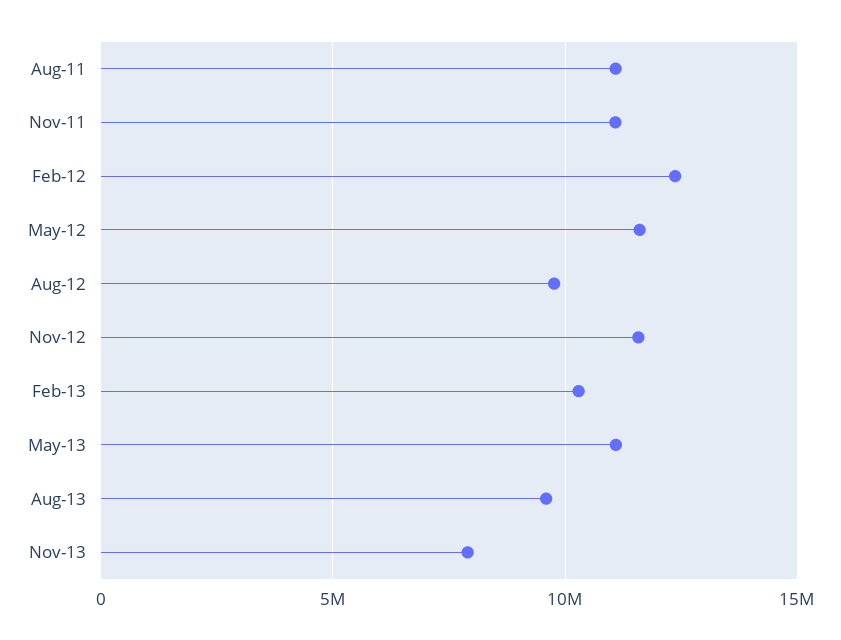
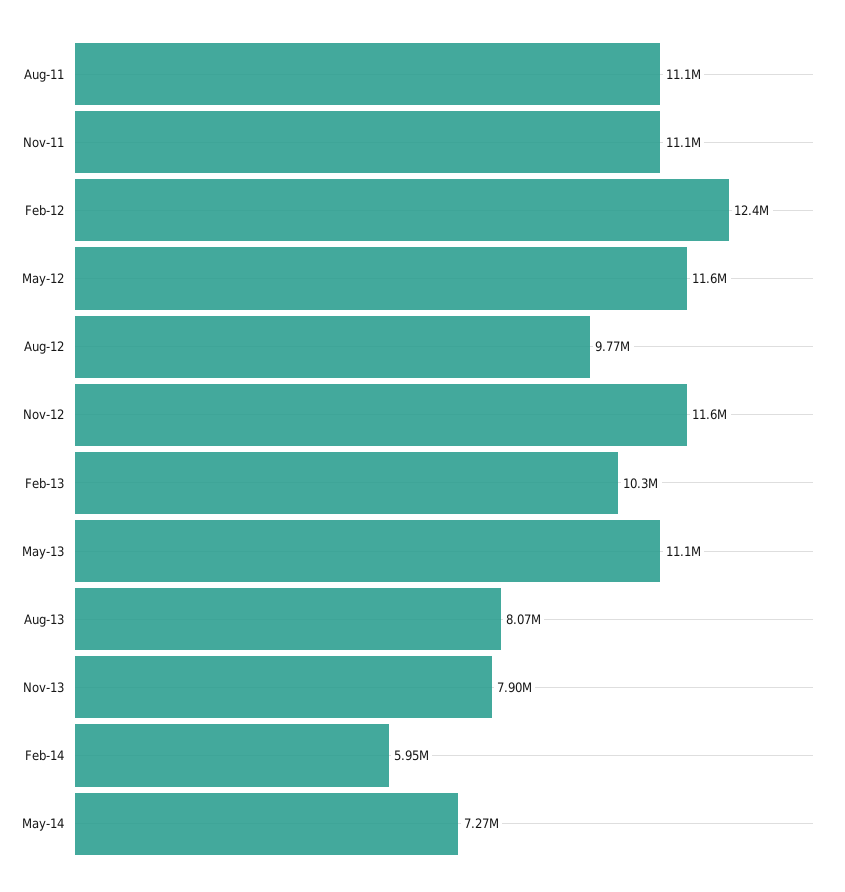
Aug-13: 9500000 -> 8070000
Feb-14: none -> 5950000
May-14: none -> 7270000

